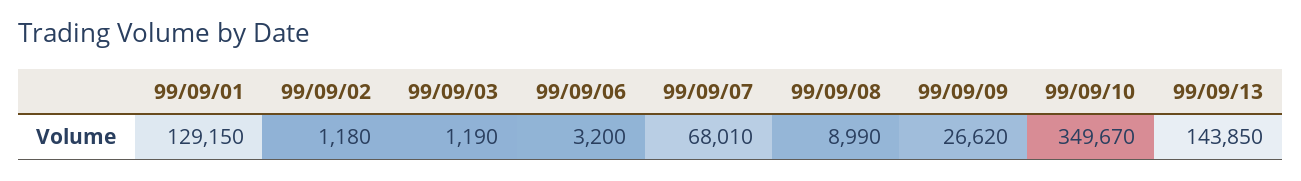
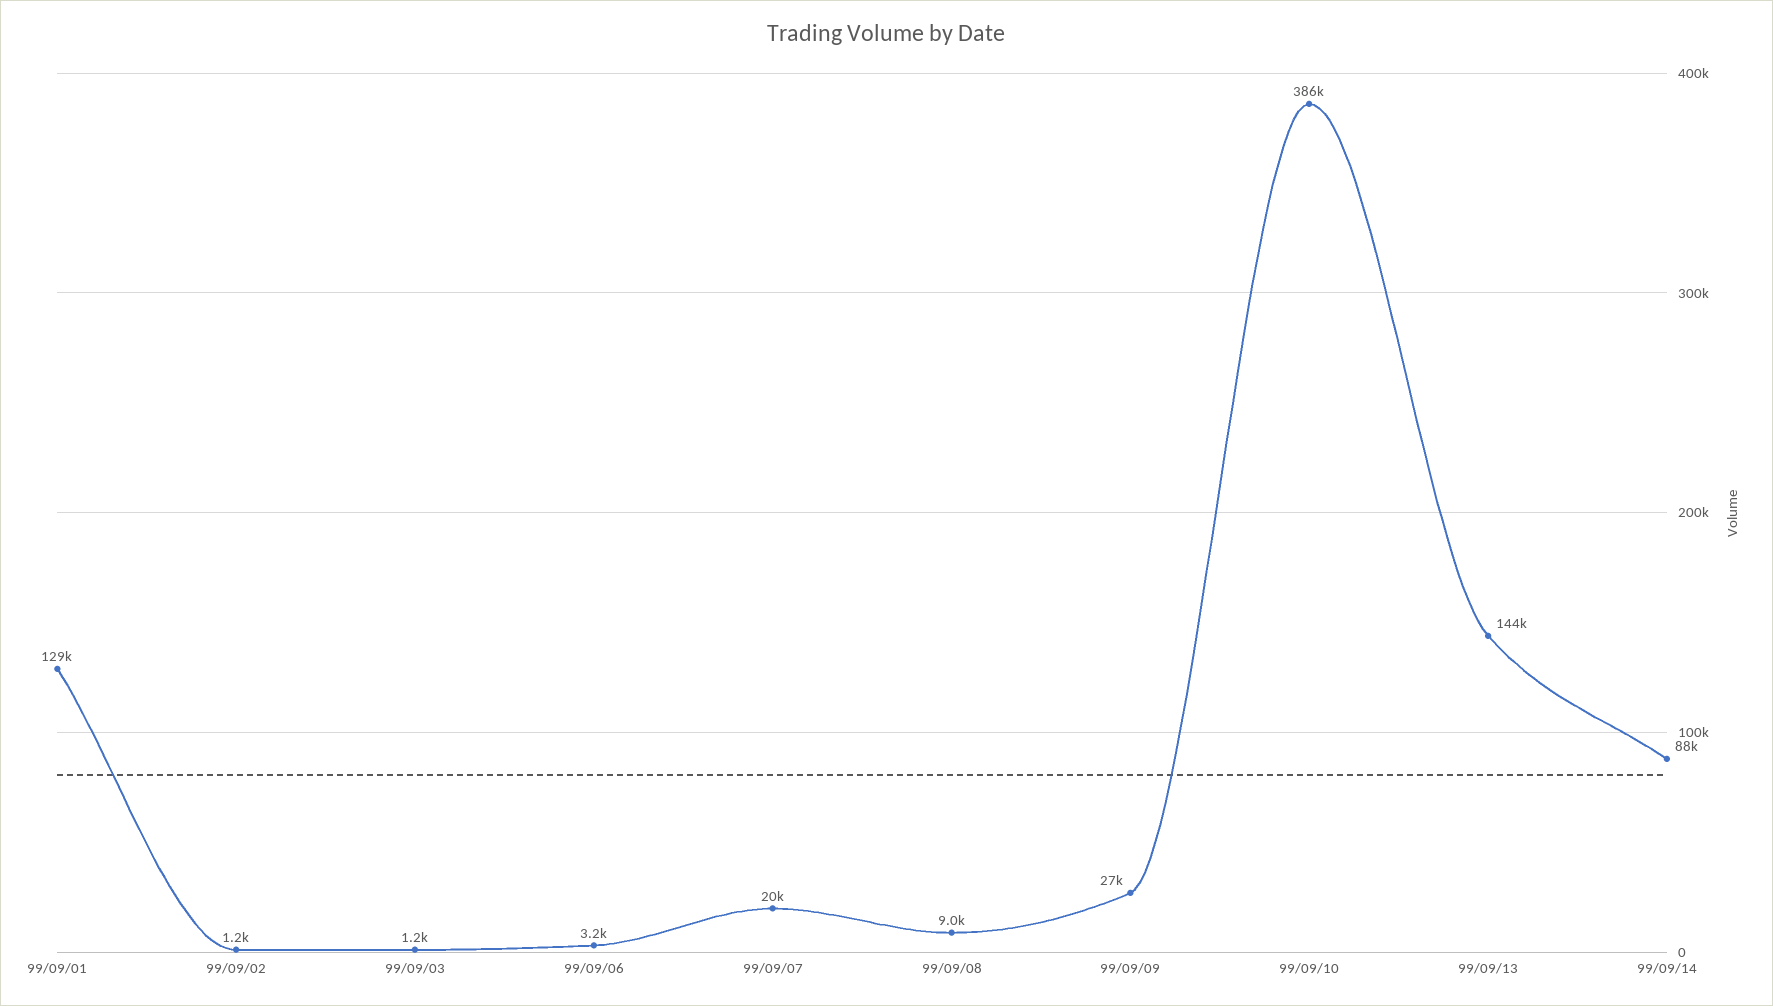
99/09/07: 68010 -> 20000
99/09/10: 349670 -> 386000
99/09/14: none -> 88000

